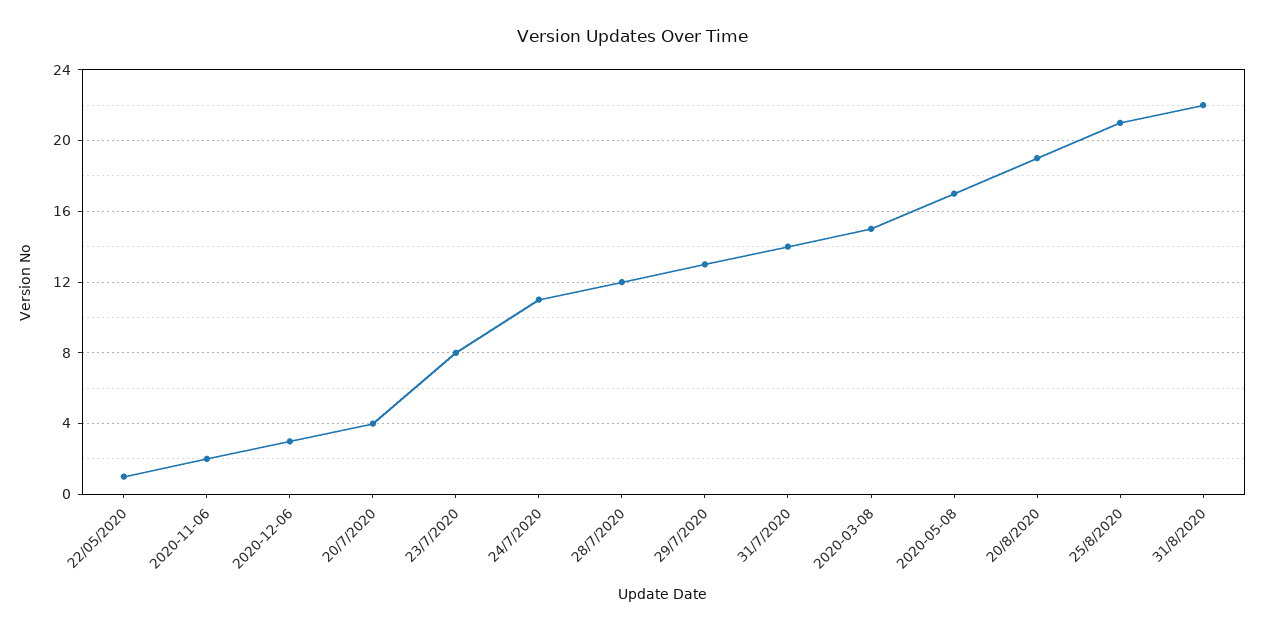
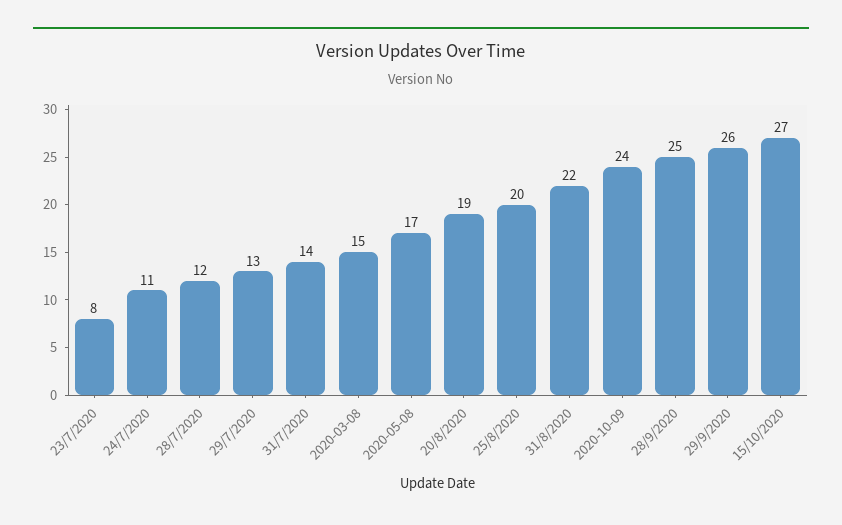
22/05/2020: 1 -> none
2020-11-06: 2 -> none
2020-12-06: 3 -> none
20/7/2020: 4 -> none
25/8/2020: 21 -> 20
2020-10-09: none -> 24
28/9/2020: none -> 25
29/9/2020: none -> 26
15/10/2020: none -> 27

